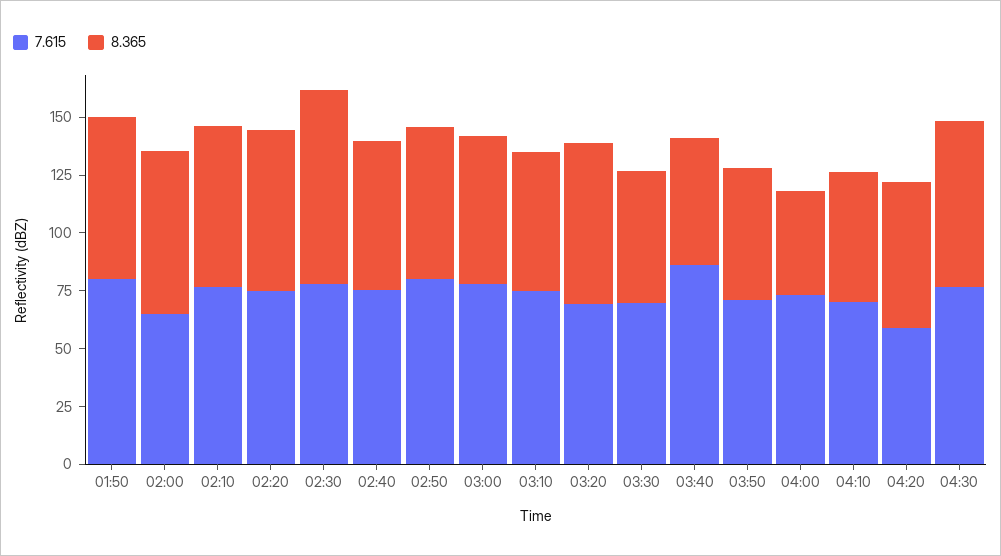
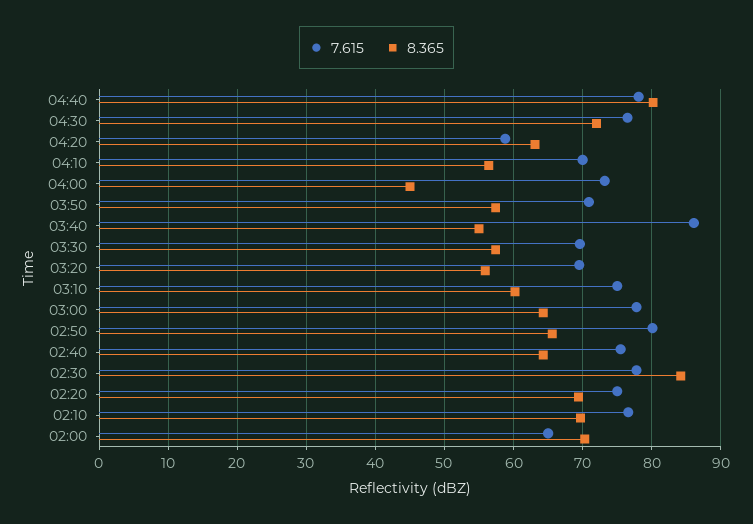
7.615, 01:50: 80 -> none
8.365, 01:50: 70 -> none
8.365, 03:20: 70 -> 56
7.615, 04:40: none -> 78
8.365, 04:40: none -> 80

